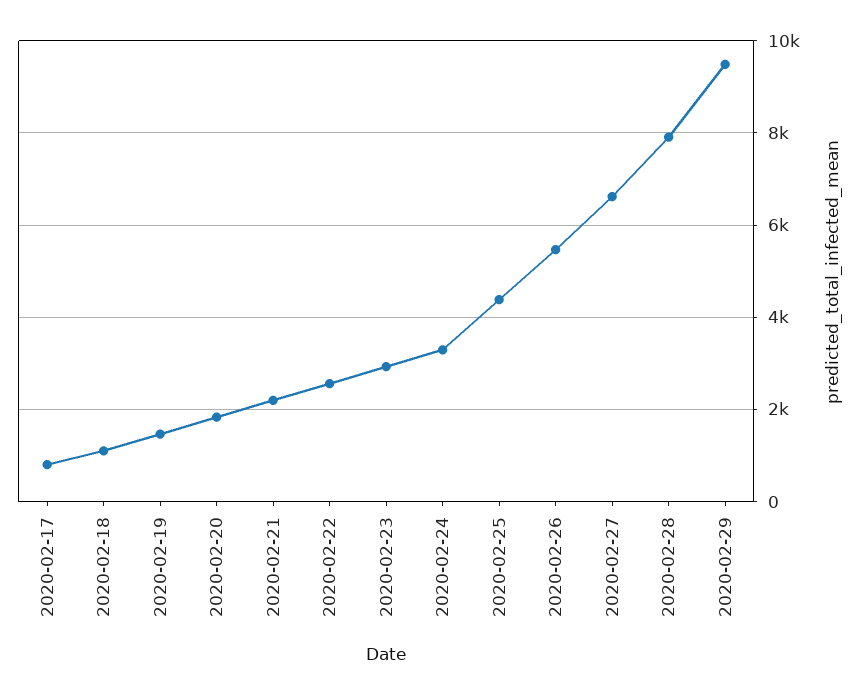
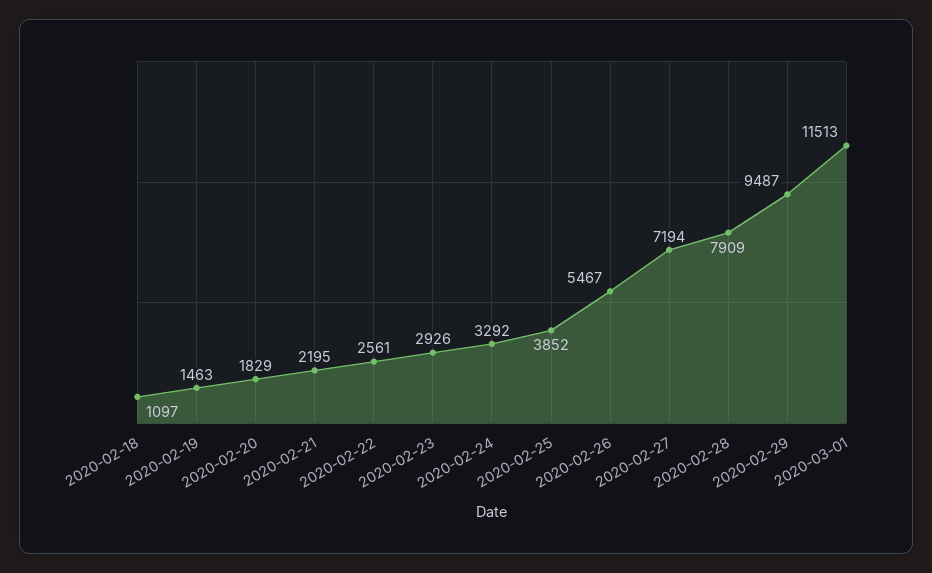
2020-02-17: 800 -> none
2020-02-25: 4400 -> 3852
2020-02-27: 6600 -> 7194
2020-03-01: none -> 11513

